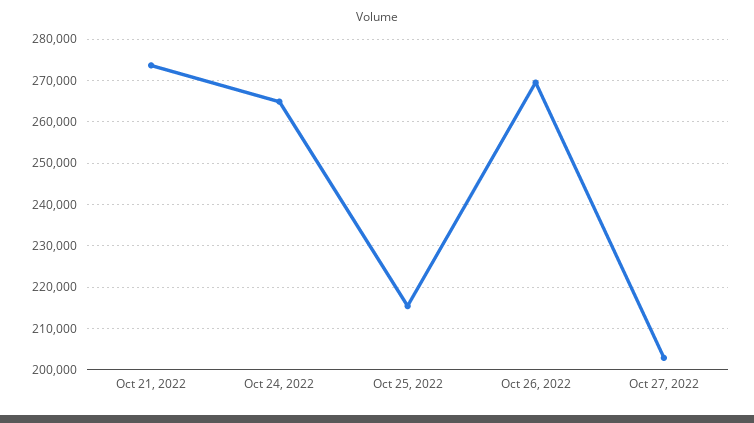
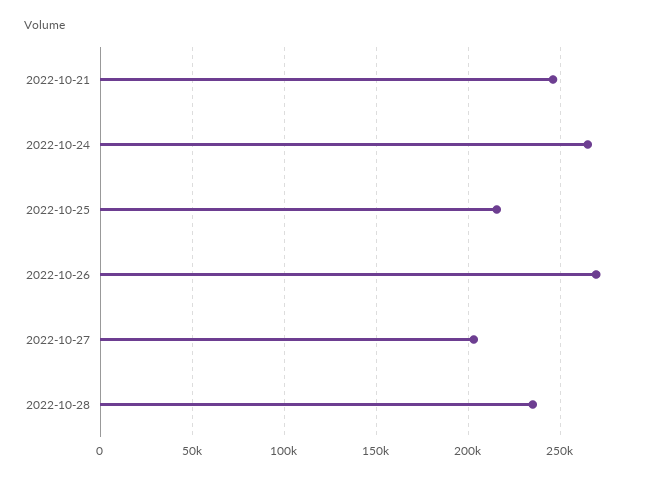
Oct 21, 2022: 274000 -> 245000
2022-10-28: none -> 235000

